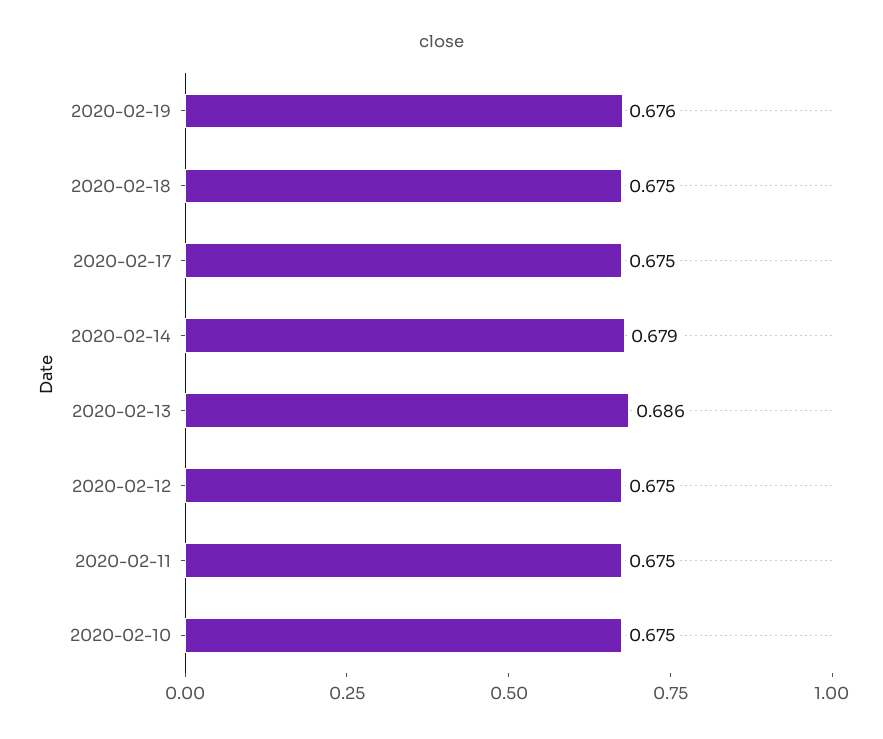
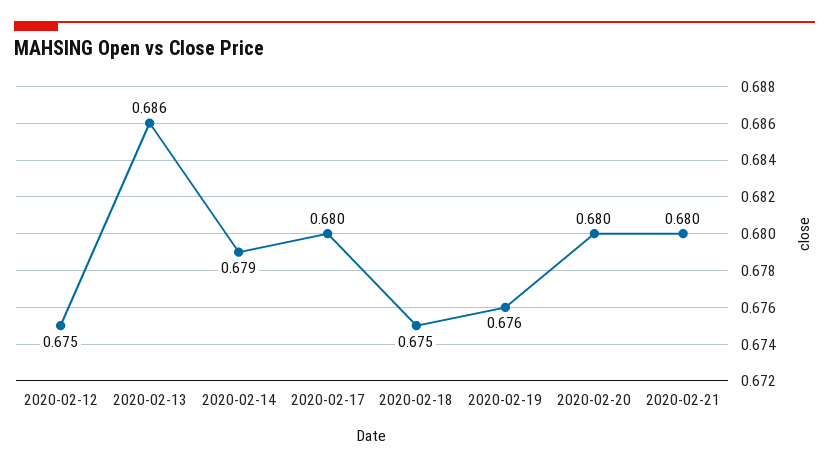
2020-02-17: 0.675 -> 0.68
2020-02-11: 0.675 -> none
2020-02-10: 0.675 -> none
2020-02-20: none -> 0.68
2020-02-21: none -> 0.68

